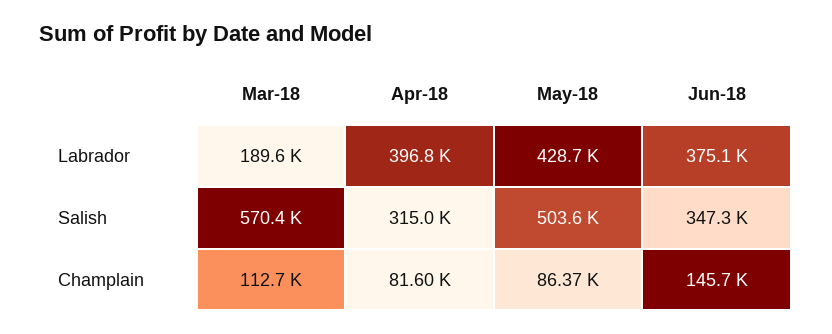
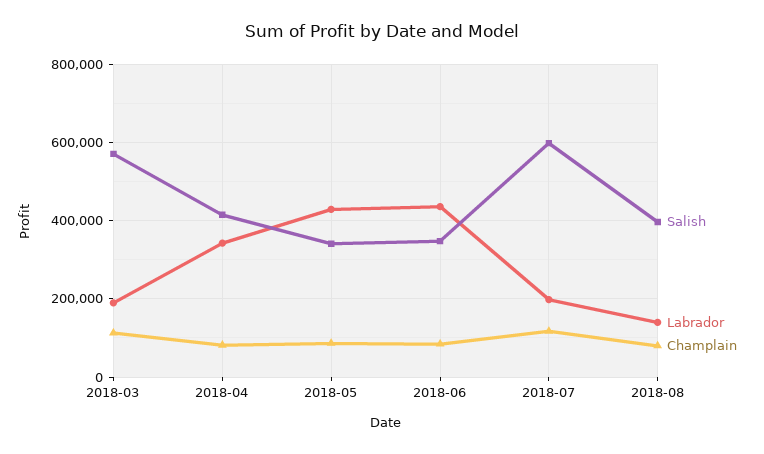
Labrador, Apr-18: 396800 -> 340000
Labrador, Jun-18: 375100 -> 440000
Salish, Apr-18: 315000 -> 420000
Salish, May-18: 503600 -> 340000
Champlain, Jun-18: 145700 -> 80000
Salish, 2018-07: none -> 600000
Labrador, 2018-07: none -> 200000
Champlain, 2018-07: none -> 120000
Salish, 2018-08: none -> 400000
Labrador, 2018-08: none -> 140000
Champlain, 2018-08: none -> 80000

